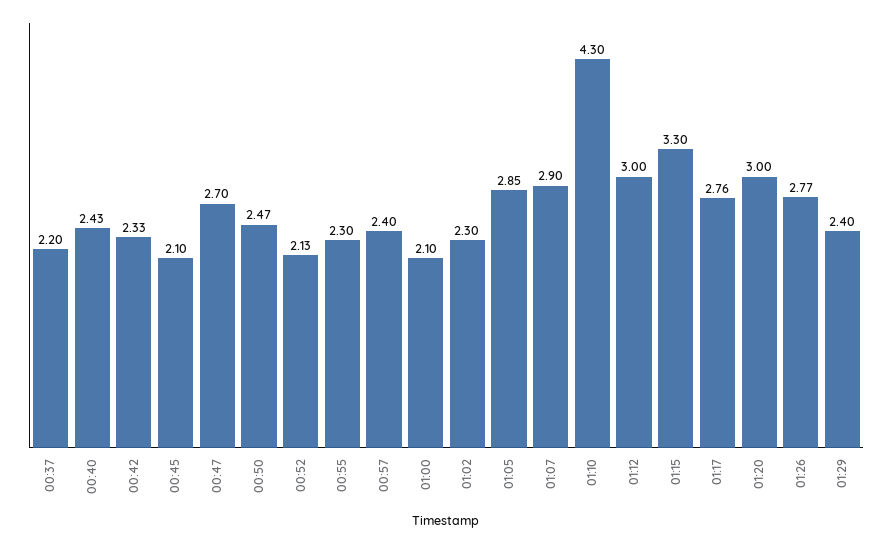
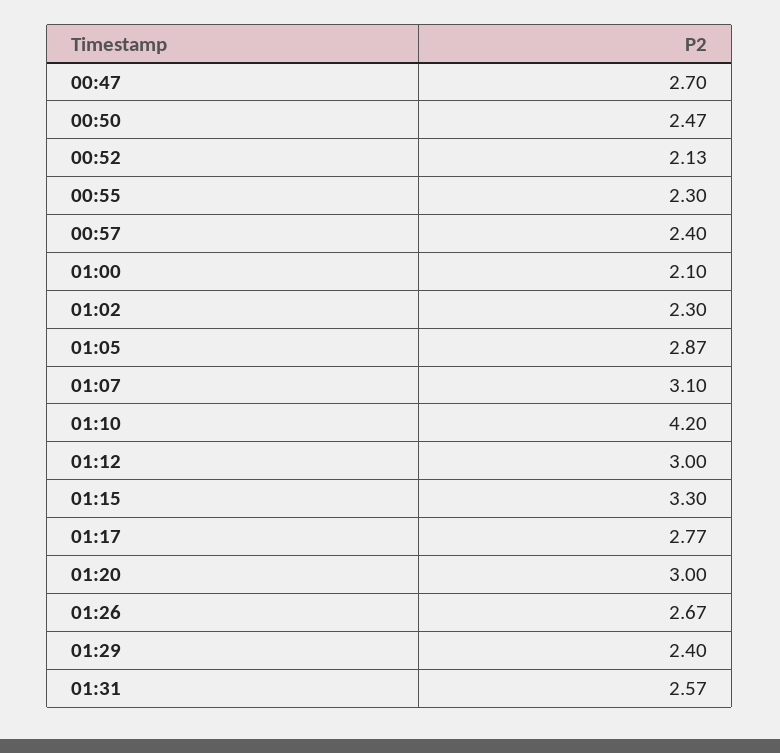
00:37: 2.2 -> none
00:40: 2.43 -> none
00:42: 2.33 -> none
00:45: 2.1 -> none
01:05: 2.85 -> 2.87
01:07: 2.9 -> 3.1
01:10: 4.3 -> 4.2
01:17: 2.76 -> 2.77
01:26: 2.77 -> 2.67
01:31: none -> 2.57

